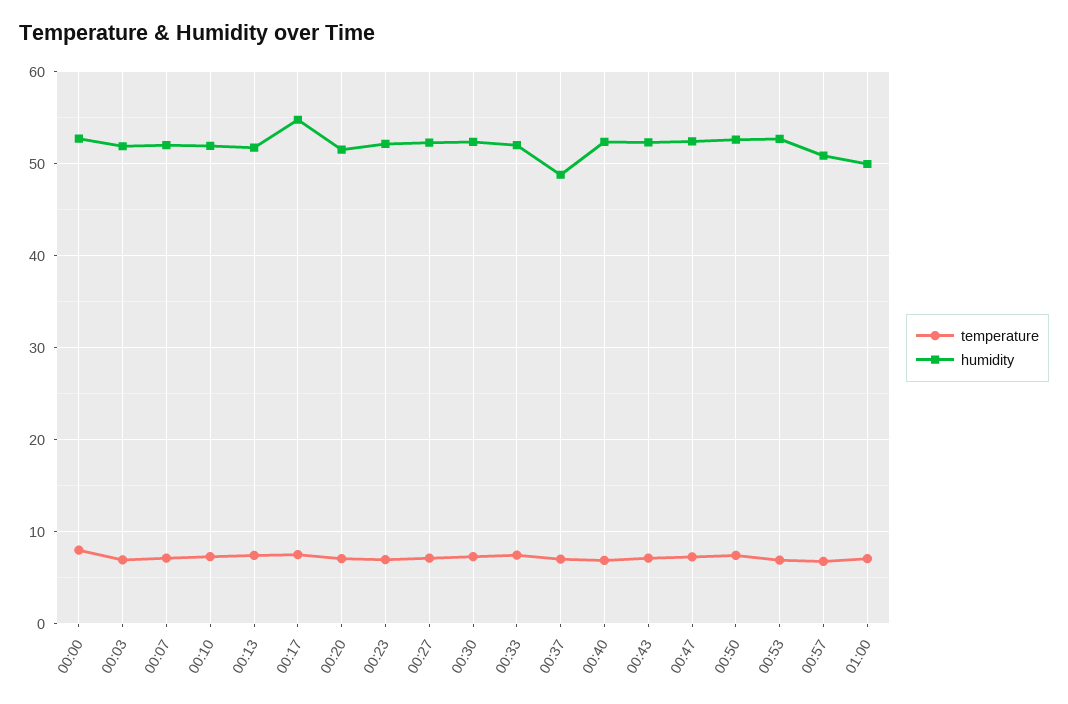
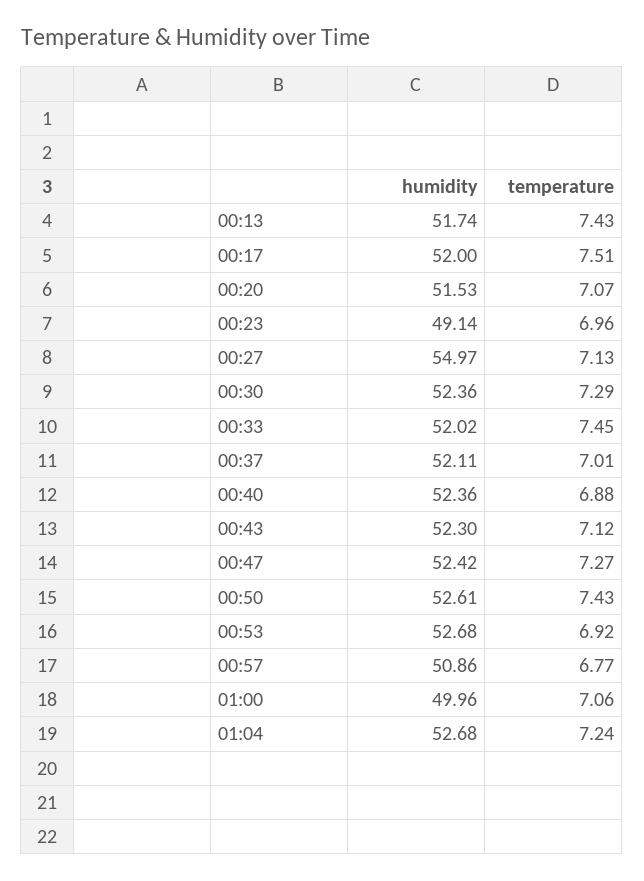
temperature, 00:00: 8 -> none
humidity, 00:00: 53 -> none
temperature, 00:03: 7 -> none
humidity, 00:03: 52 -> none
temperature, 00:07: 7 -> none
humidity, 00:07: 52 -> none
temperature, 00:10: 7 -> none
humidity, 00:10: 52 -> none
humidity, 00:17: 55 -> 52
humidity, 00:23: 52 -> 49.14
humidity, 00:27: 52 -> 54.97
humidity, 00:37: 49 -> 52.11
humidity, 01:04: none -> 52.68
temperature, 01:04: none -> 7.24

